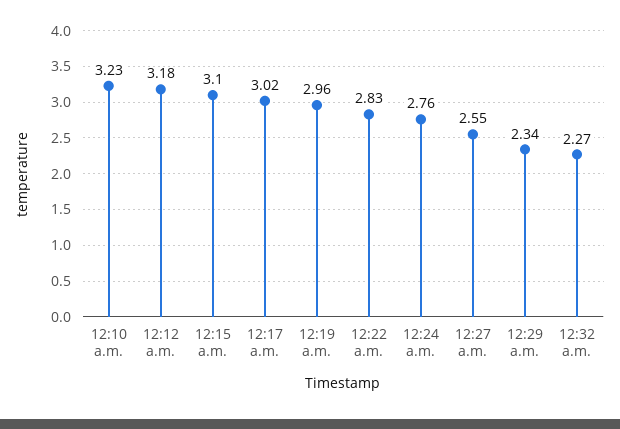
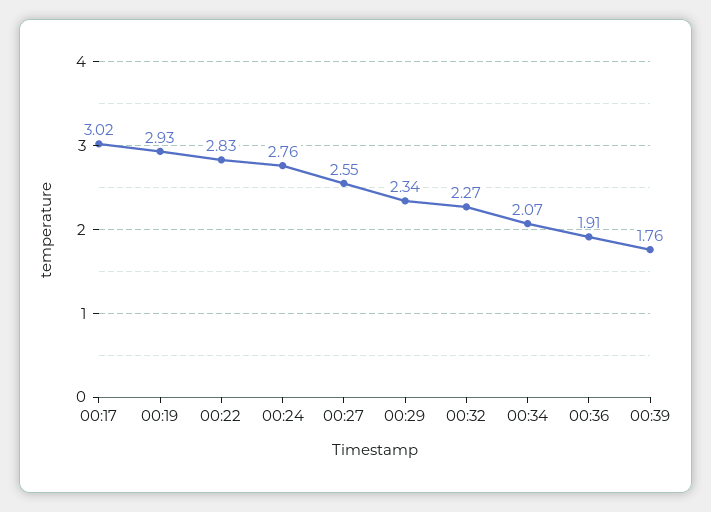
12:10 a.m.: 3.23 -> none
12:12 a.m.: 3.18 -> none
12:15 a.m.: 3.1 -> none
12:19 a.m.: 2.96 -> 2.93
00:34: none -> 2.07
00:36: none -> 1.91
00:39: none -> 1.76

